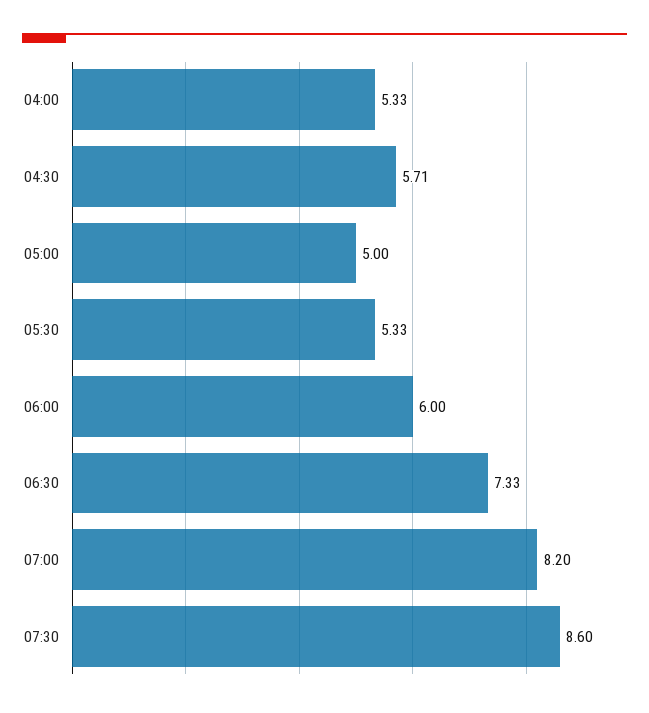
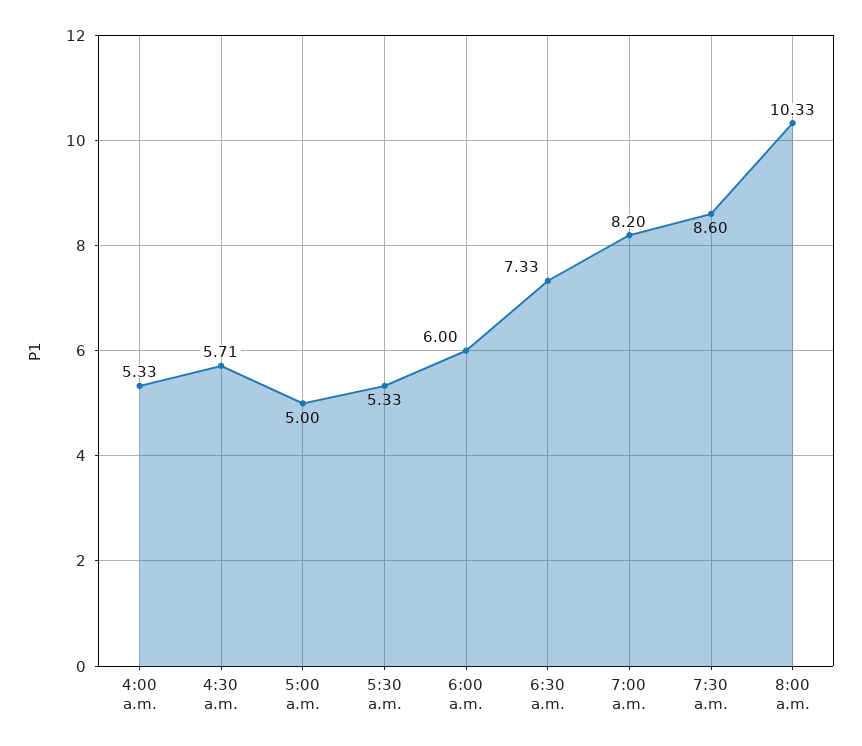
8:00 a.m.: none -> 10.33

